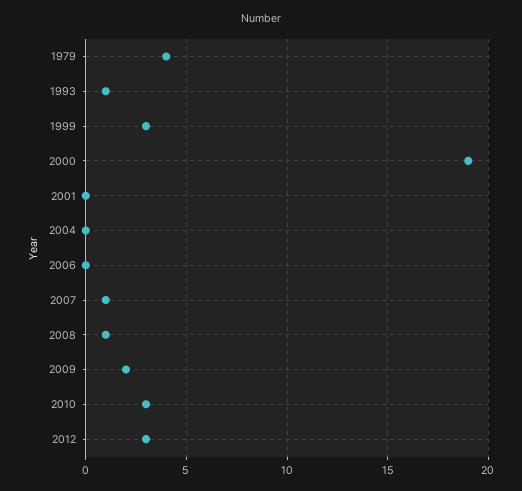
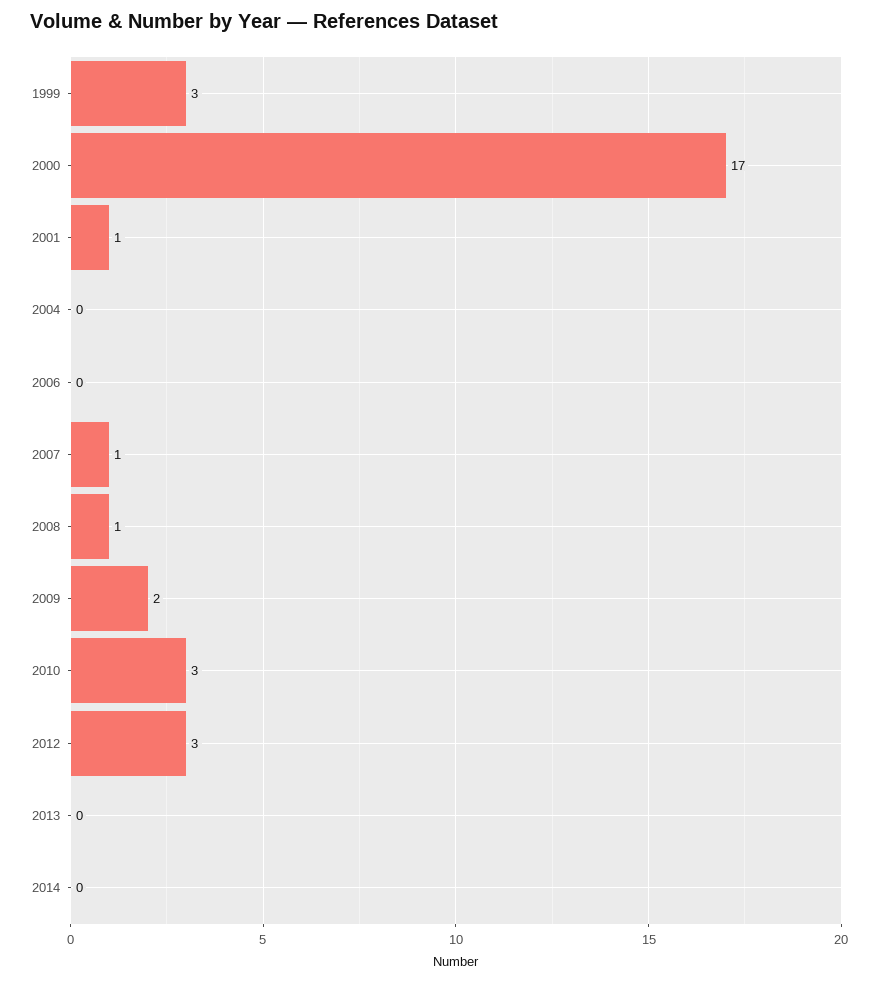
1979: 4 -> none
1993: 1 -> none
2000: 19 -> 17
2001: 0 -> 1
2013: none -> 0
2014: none -> 0

